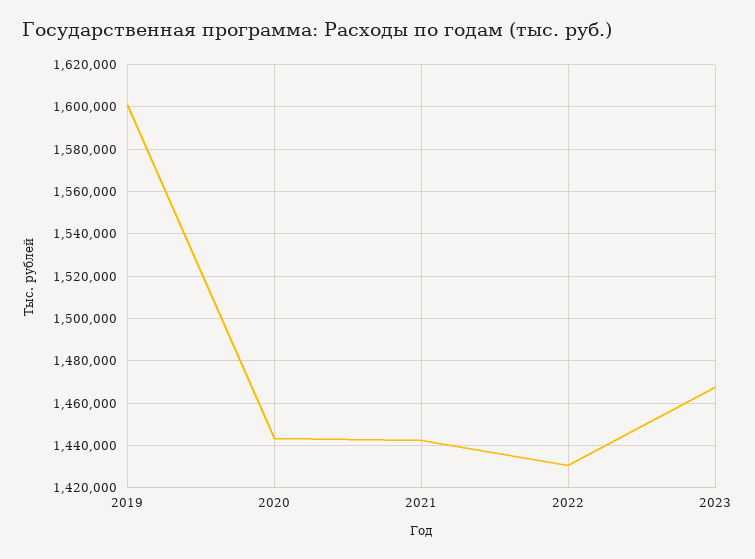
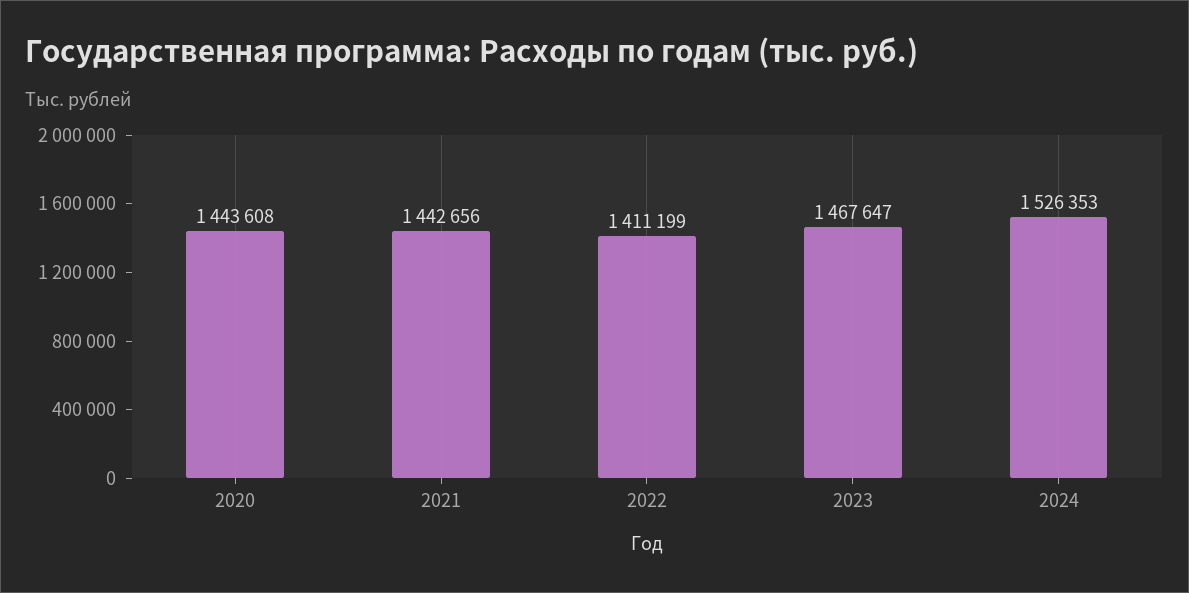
2019: 1600000 -> none
2022: 1430000 -> 1411199
2024: none -> 1526353

